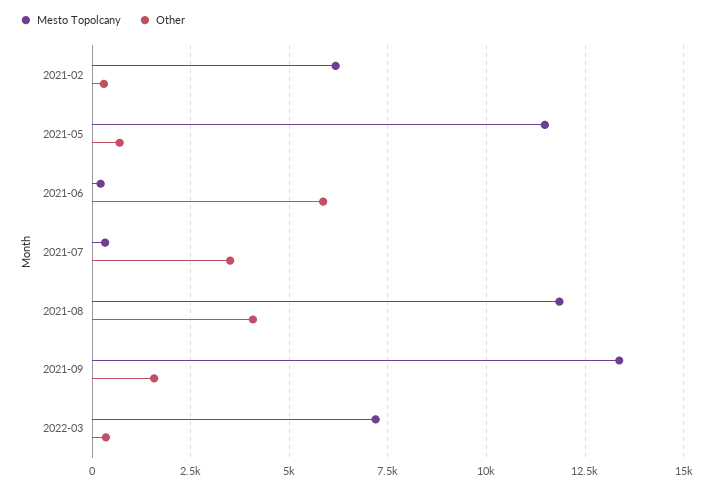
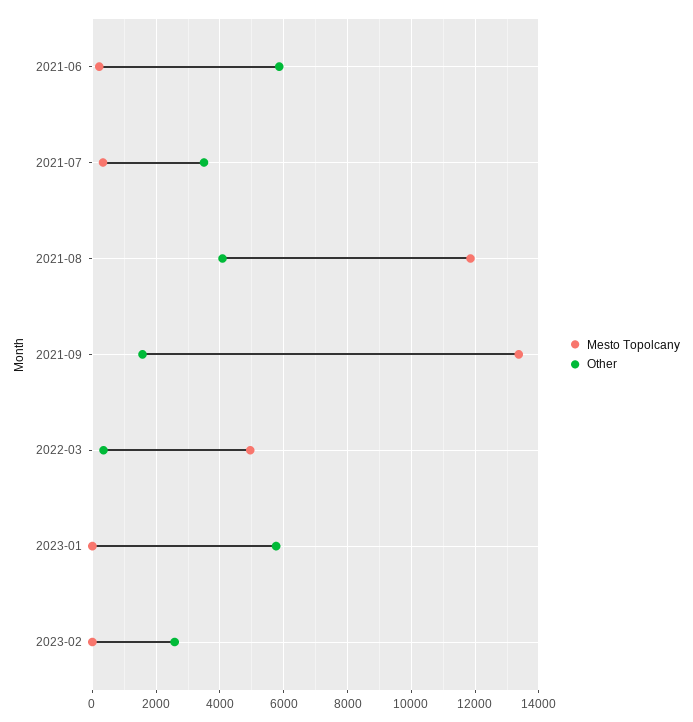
Mesto Topolcany, 2021-02: 6250 -> none
Other, 2021-02: 250 -> none
Mesto Topolcany, 2021-05: 11500 -> none
Other, 2021-05: 750 -> none
Mesto Topolcany, 2022-03: 7250 -> 5000
Mesto Topolcany, 2023-01: none -> 0
Other, 2023-01: none -> 5800
Mesto Topolcany, 2023-02: none -> 0
Other, 2023-02: none -> 2600

